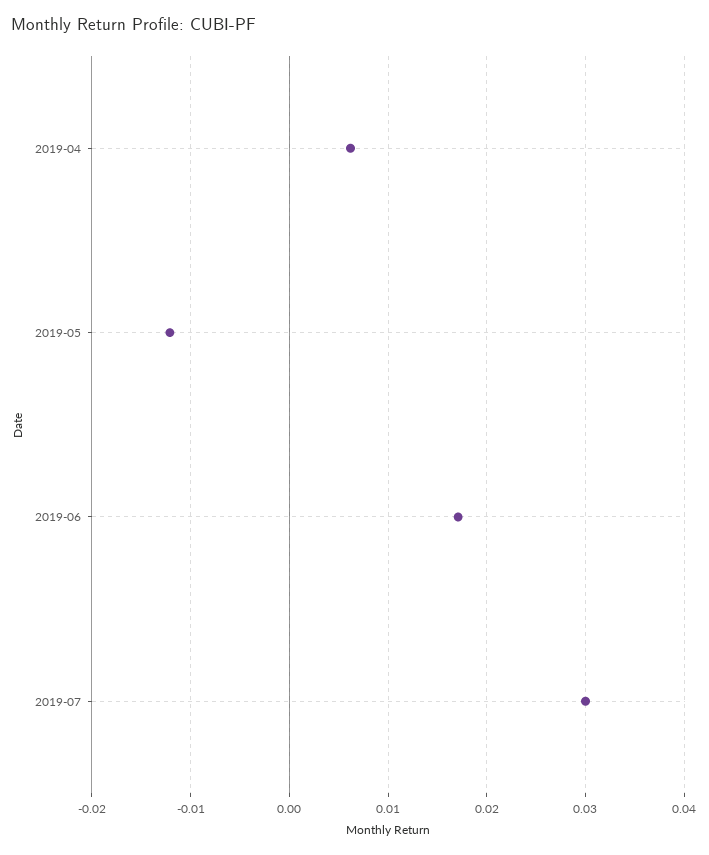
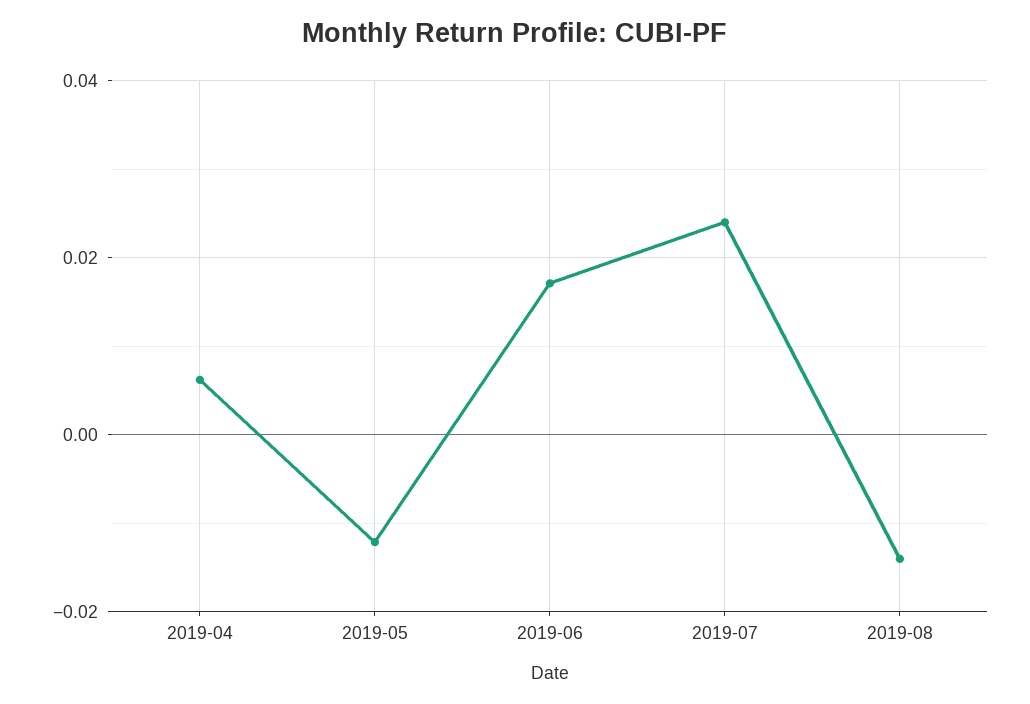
2019-07: 0.03 -> 0.024
2019-08: none -> -0.014

